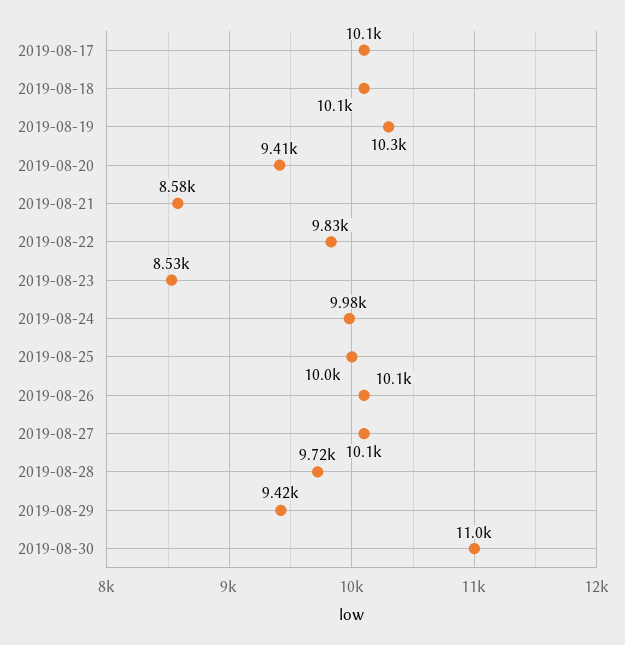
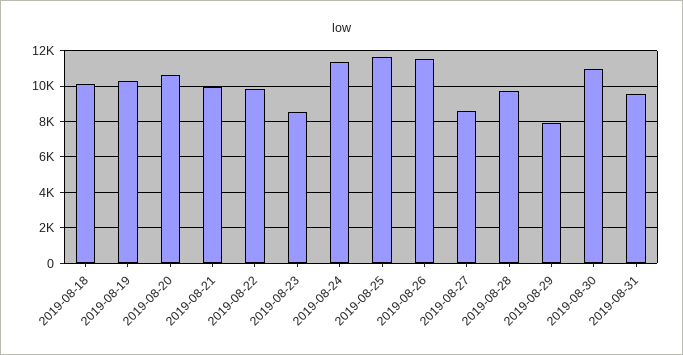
2019-08-17: 10100 -> none
2019-08-20: 9410 -> 10500
2019-08-21: 8580 -> 10000
2019-08-24: 9980 -> 11500
2019-08-25: 10000 -> 11500
2019-08-26: 10100 -> 11500
2019-08-27: 10100 -> 8500
2019-08-29: 9420 -> 8000
2019-08-31: none -> 9500

